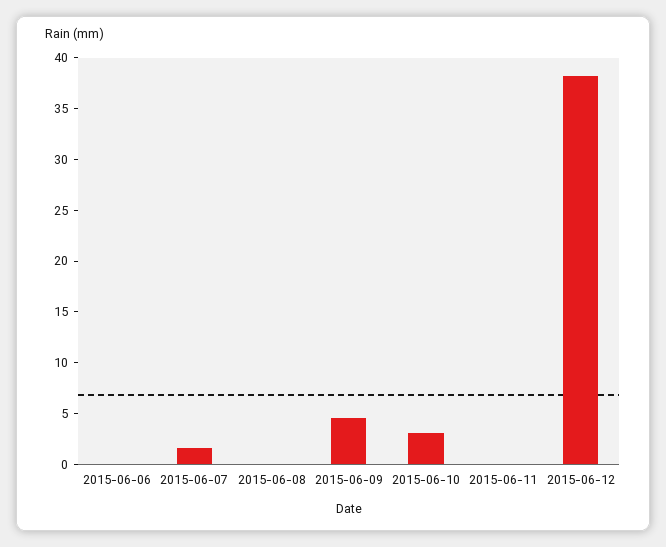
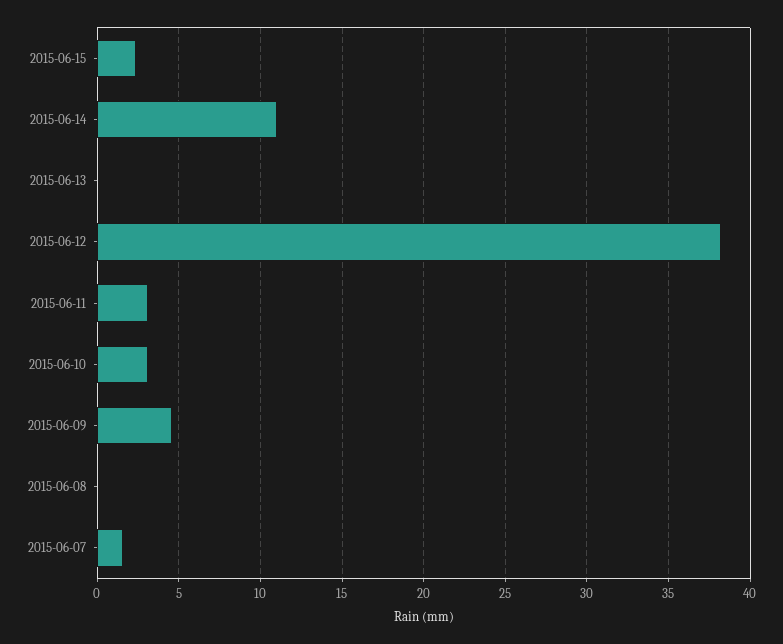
2015-06-06: 0 -> none
2015-06-11: 0 -> 3
2015-06-15: none -> 2.5
2015-06-14: none -> 11
2015-06-13: none -> 0

